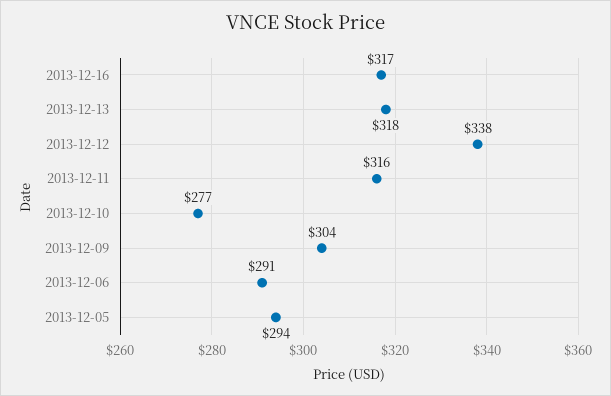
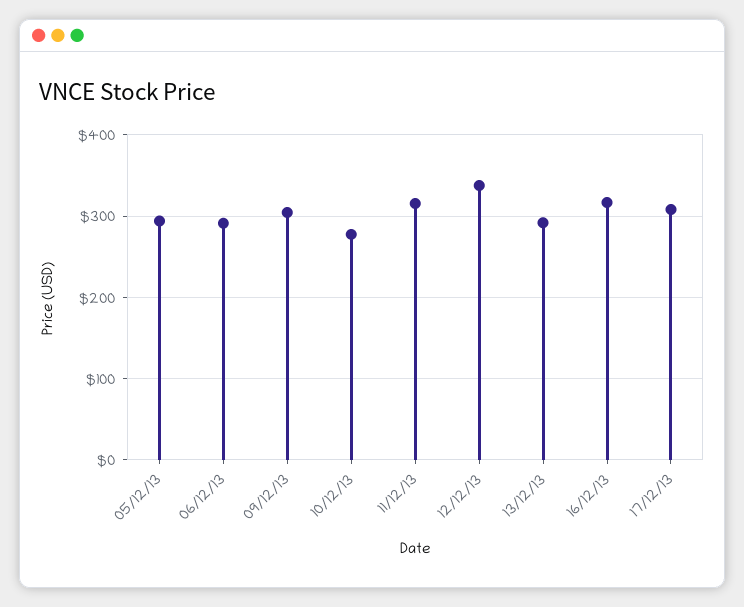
2013-12-13: 318 -> 290
17/12/13: none -> 310

